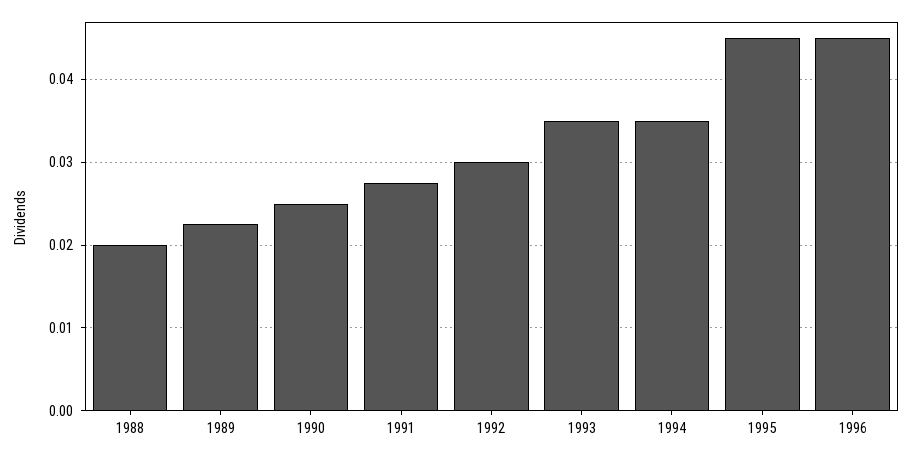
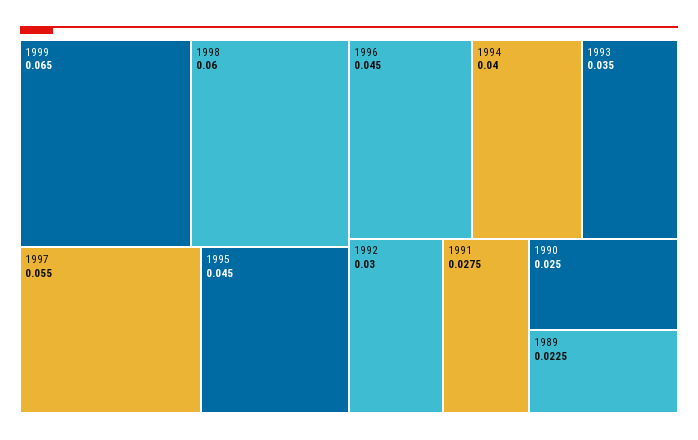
1988: 0.02 -> none
1994: 0.035 -> 0.04
1999: none -> 0.065
1998: none -> 0.06
1997: none -> 0.055

